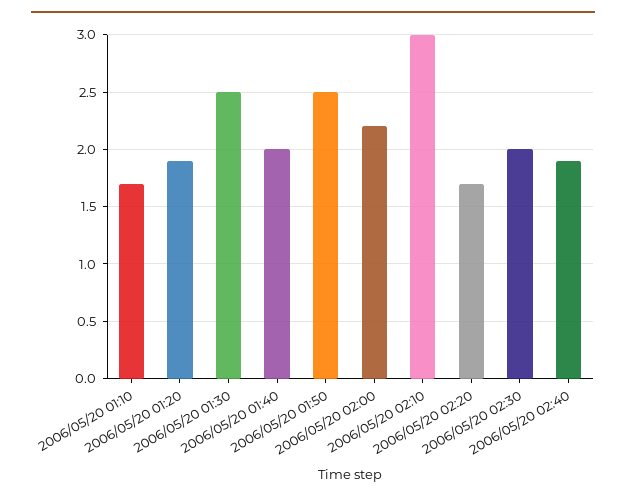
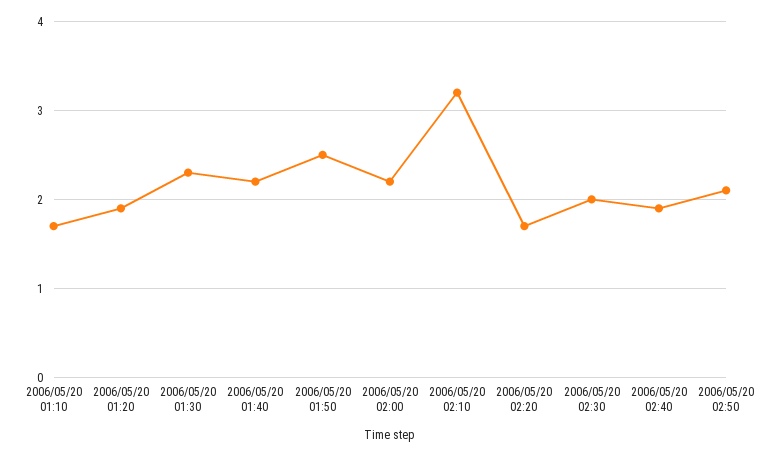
2006/05/20 01:30: 2.5 -> 2.3
2006/05/20 01:40: 2 -> 2.2
2006/05/20 02:10: 3 -> 3.2
2006/05/20 02:50: none -> 2.1

